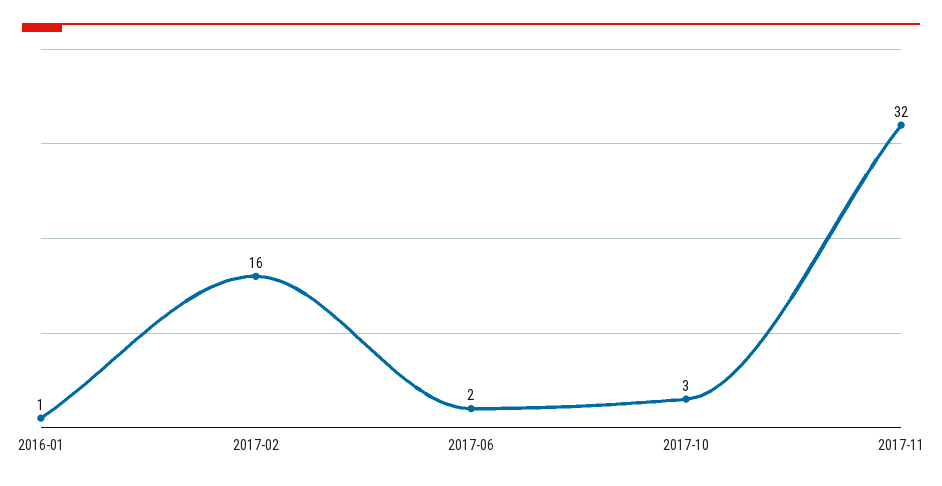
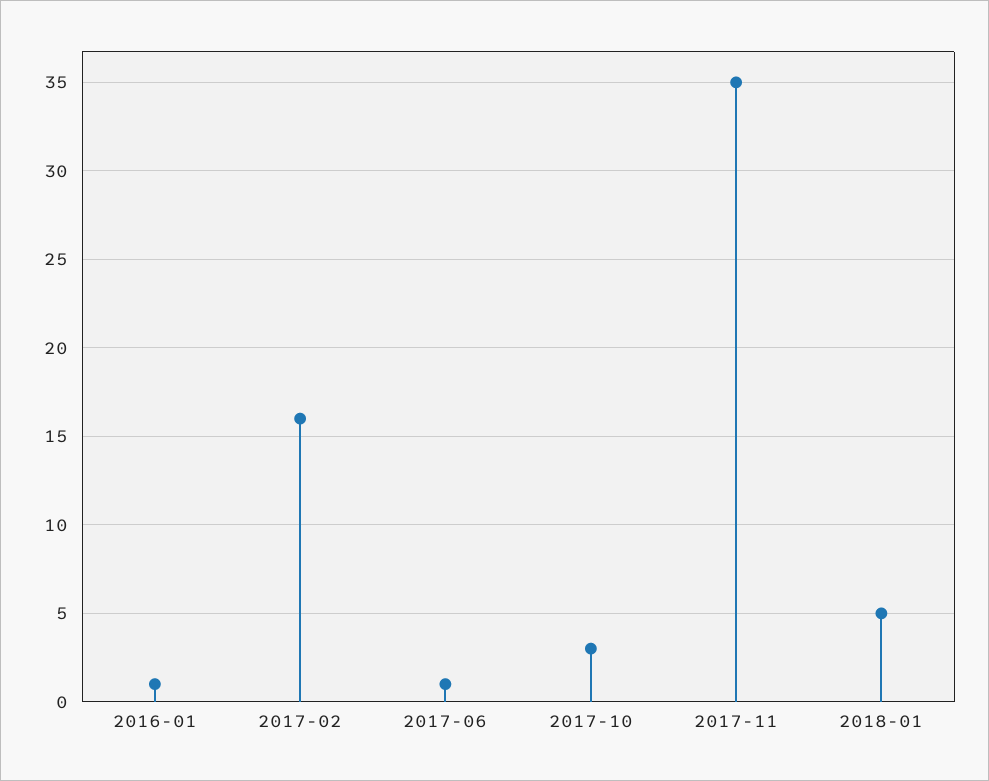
2017-06: 2 -> 1
2017-11: 32 -> 35
2018-01: none -> 5

